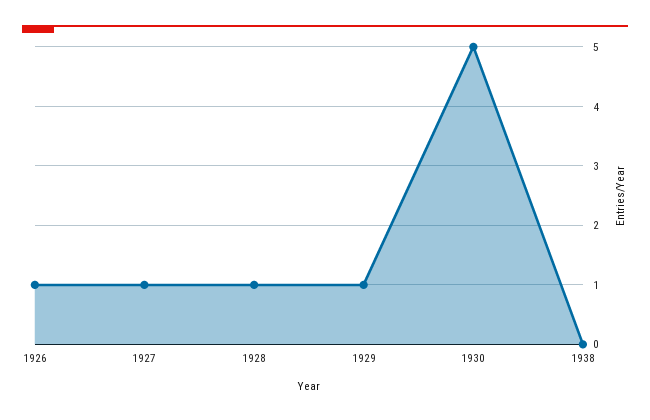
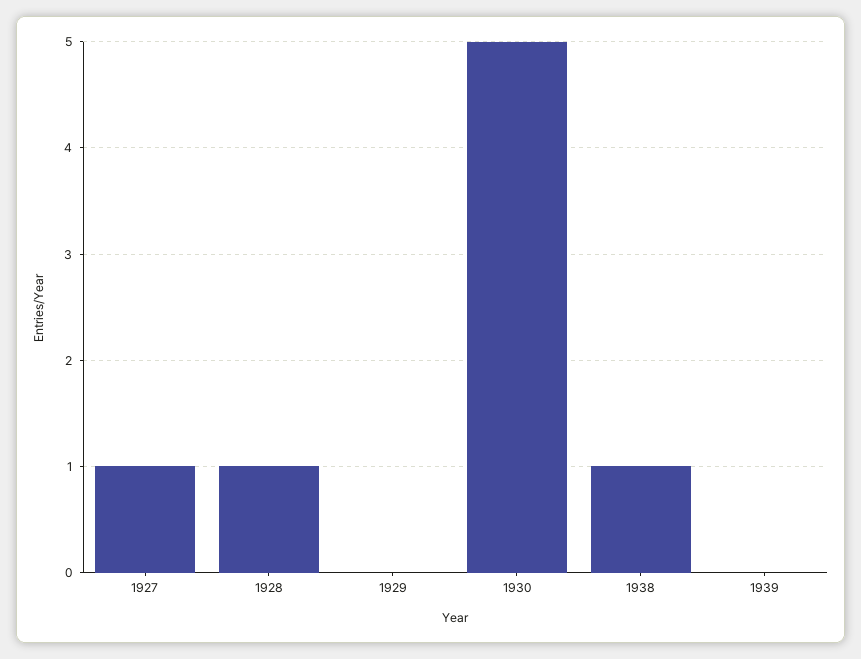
1926: 1 -> none
1929: 1 -> 0
1938: 0 -> 1
1939: none -> 0

